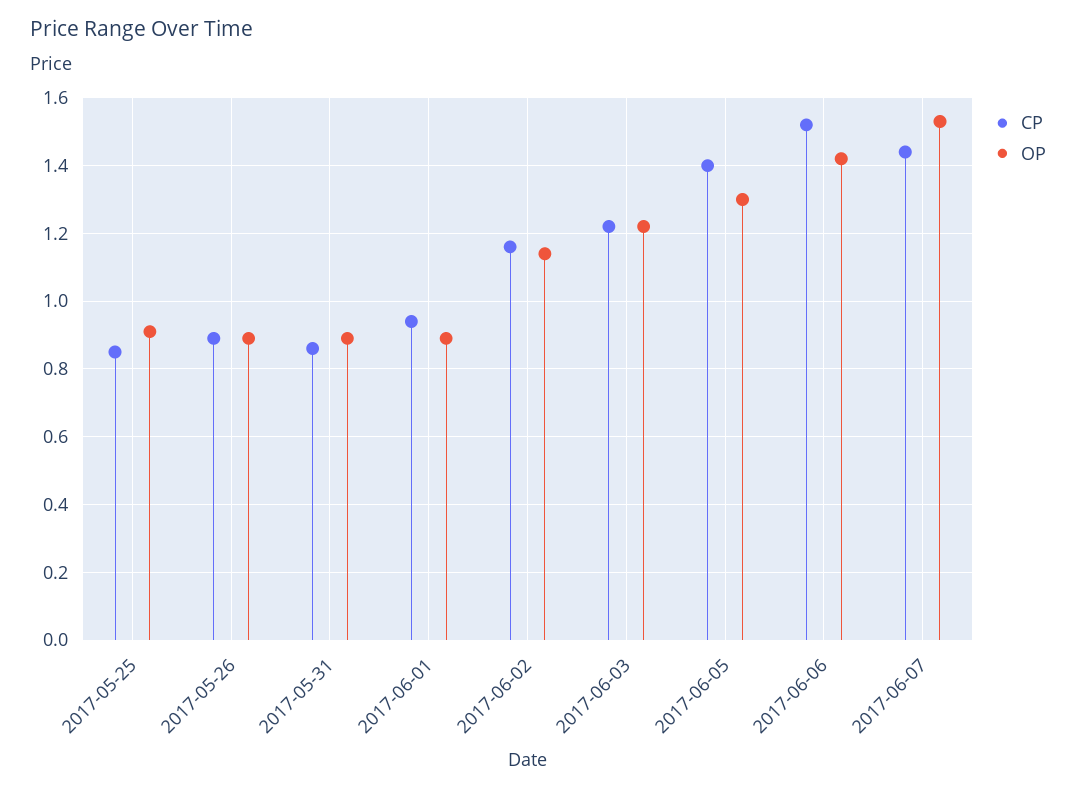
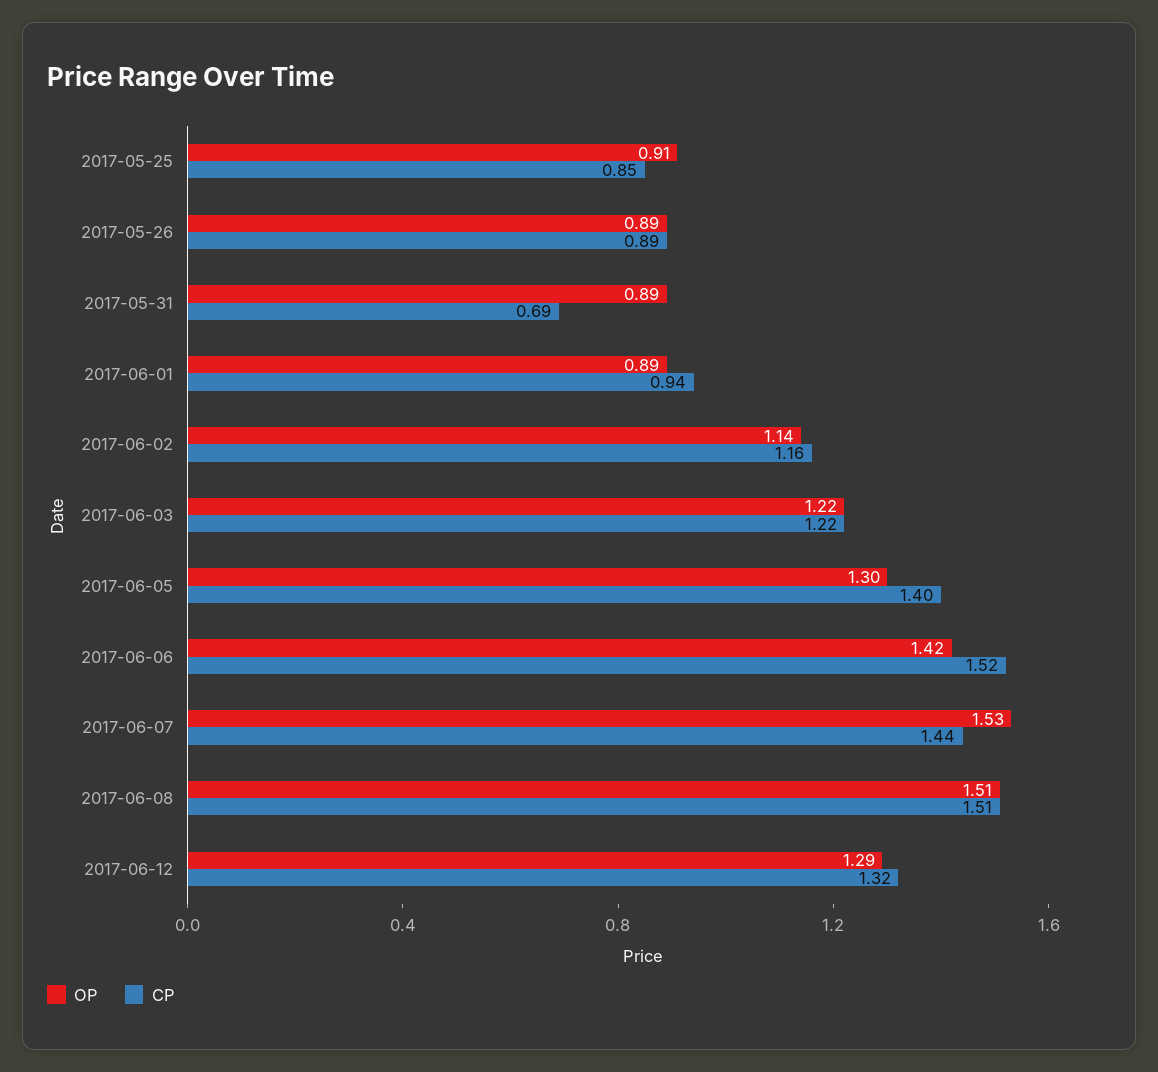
CP, 2017-05-31: 0.85 -> 0.69
OP, 2017-06-08: none -> 1.51
CP, 2017-06-08: none -> 1.51
OP, 2017-06-12: none -> 1.29
CP, 2017-06-12: none -> 1.32

